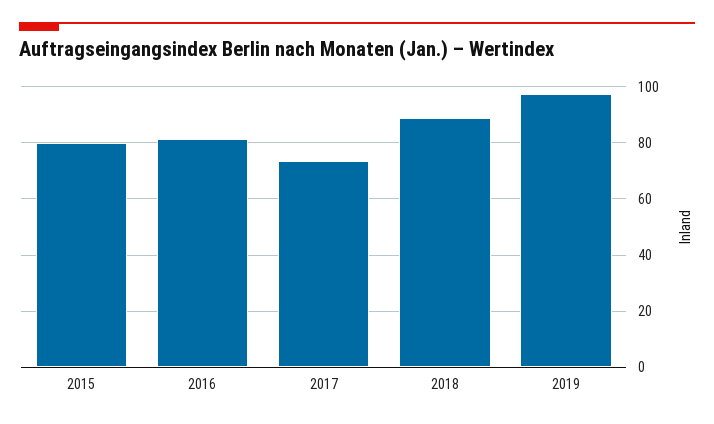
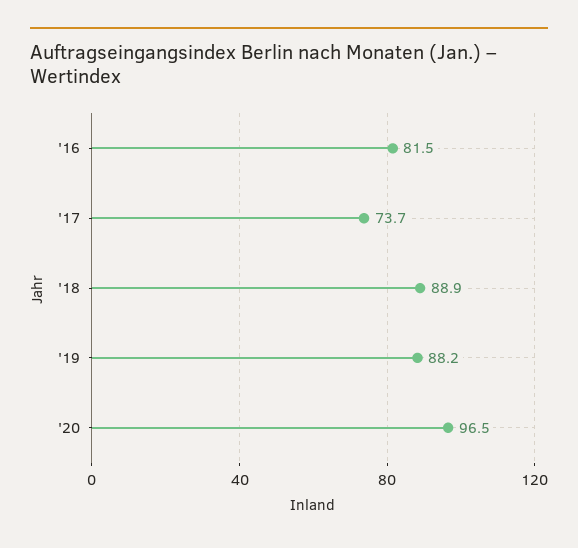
2015: 80 -> none
2019: 97.5 -> 88.2
'20: none -> 96.5

